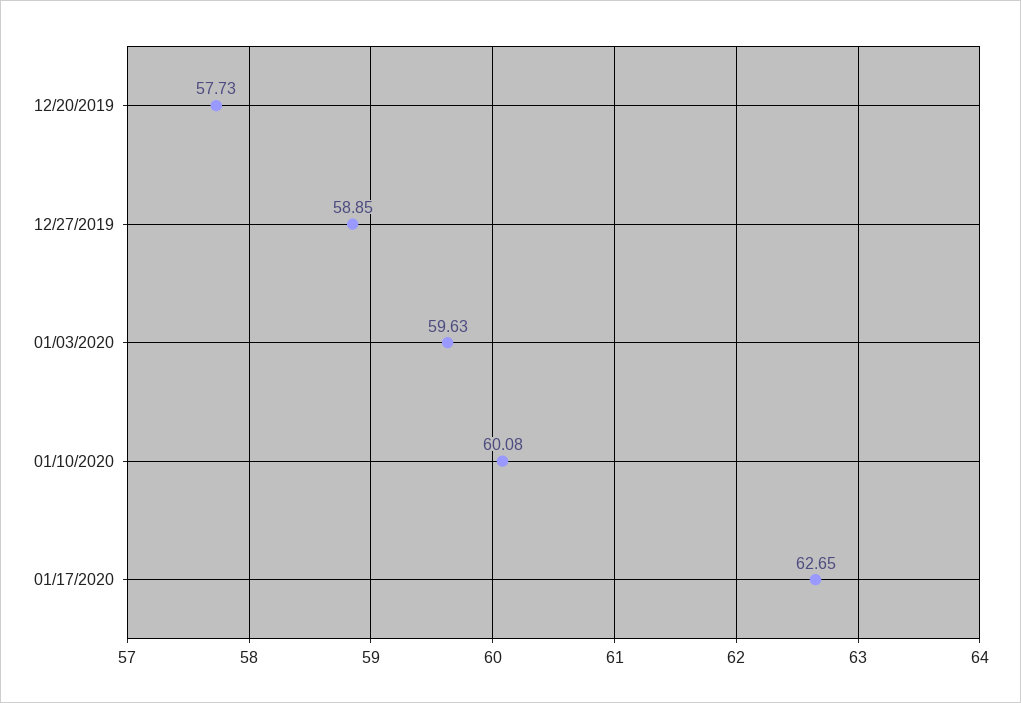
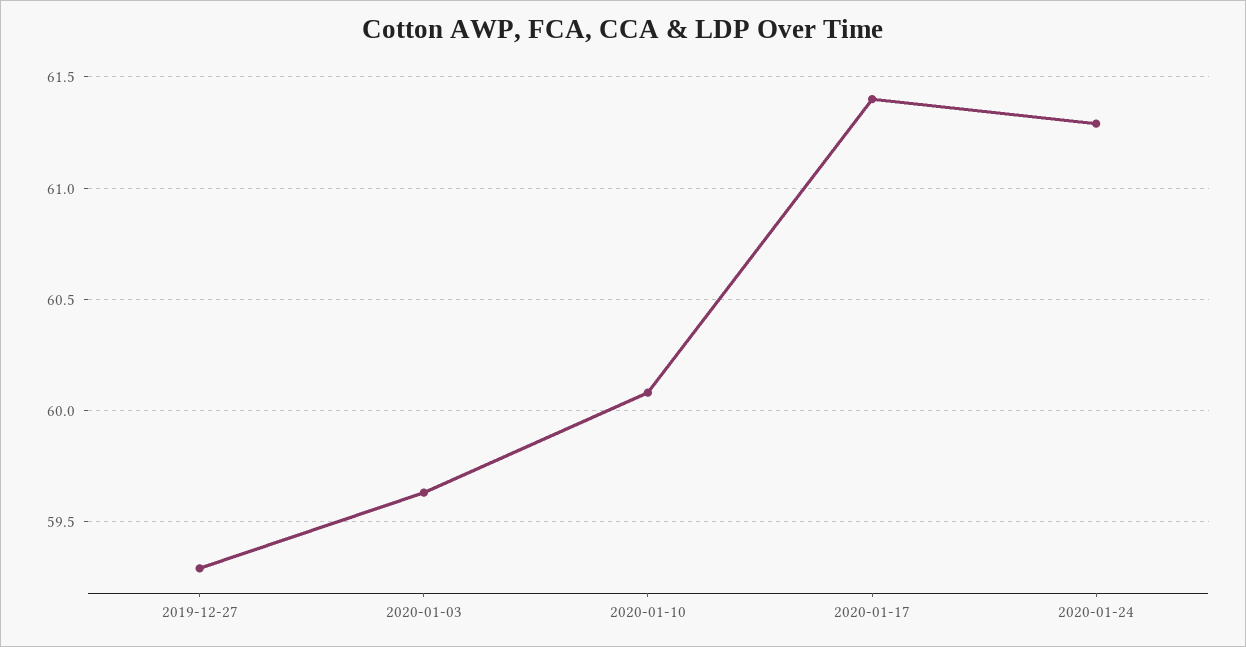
12/20/2019: 57.73 -> none
12/27/2019: 58.85 -> 59.3
01/17/2020: 62.65 -> 61.4
2020-01-24: none -> 61.3

